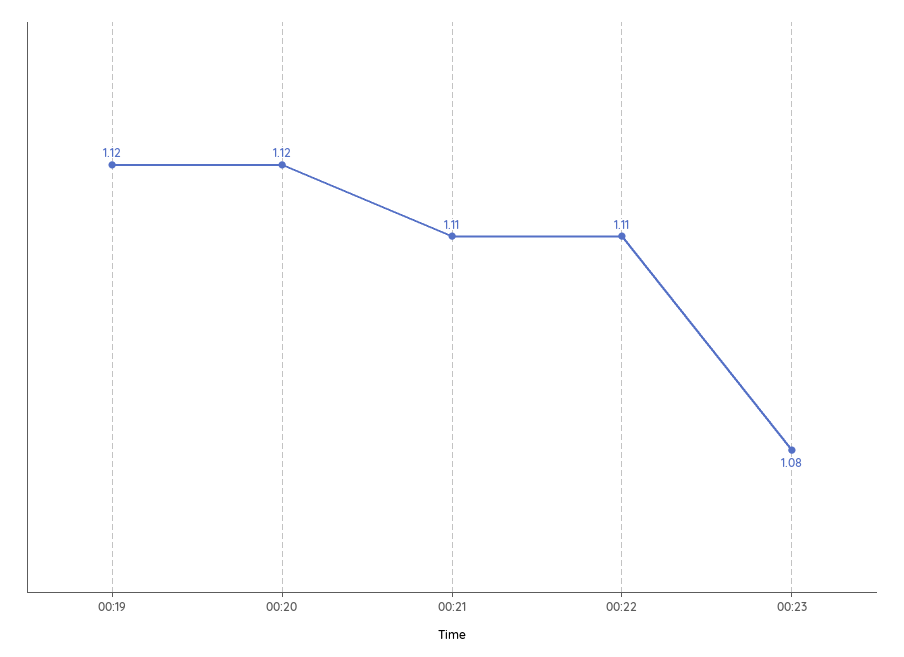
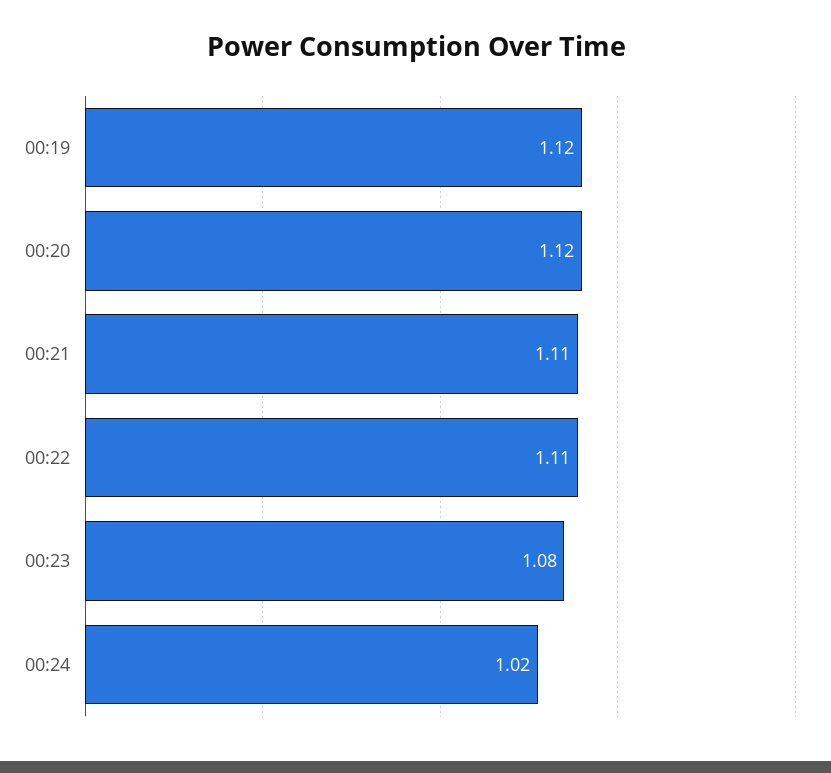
00:24: none -> 1.02

